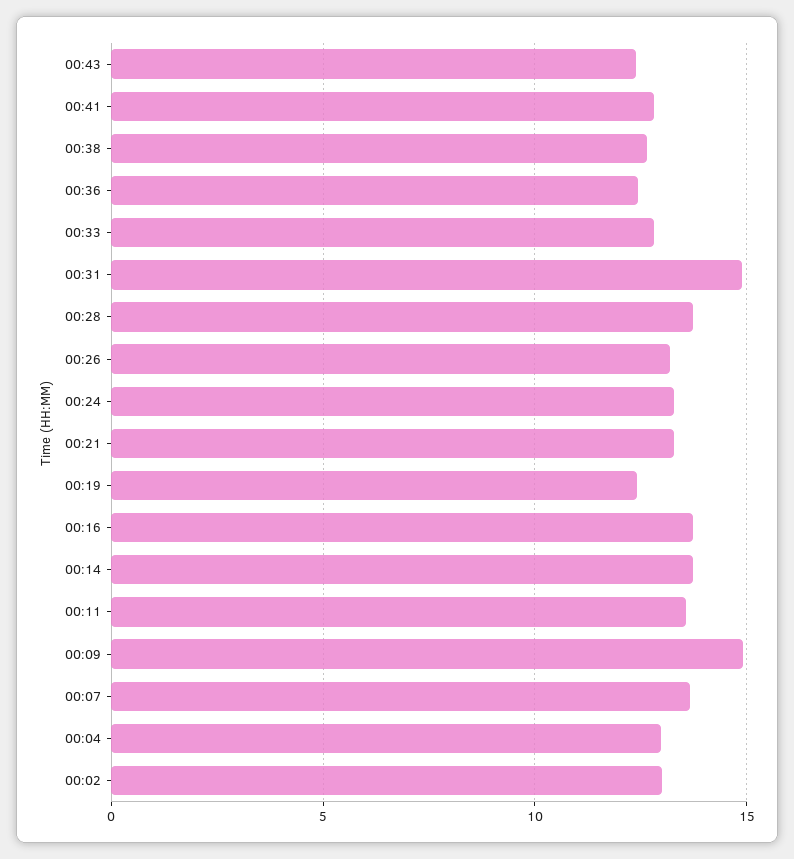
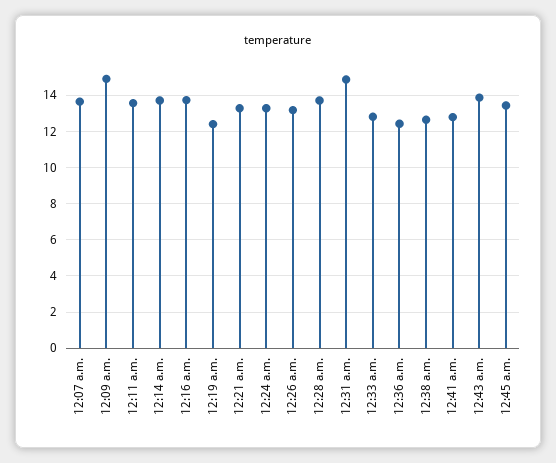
00:43: 12.5 -> 14
00:04: 13 -> none
00:02: 13 -> none
12:45 a.m.: none -> 13.5

